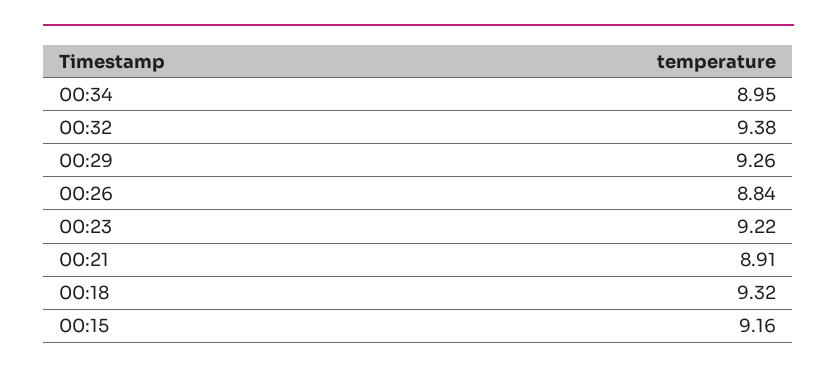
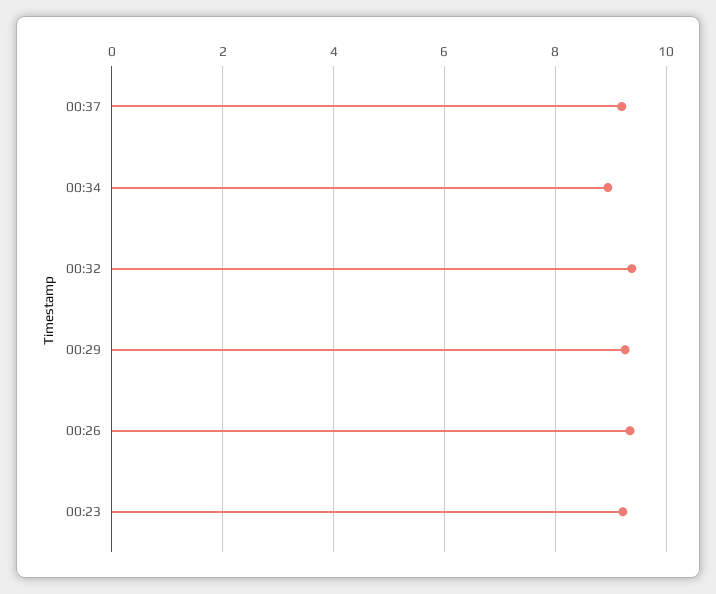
00:26: 8.84 -> 9.4
00:21: 8.91 -> none
00:18: 9.32 -> none
00:15: 9.16 -> none
00:37: none -> 9.2

